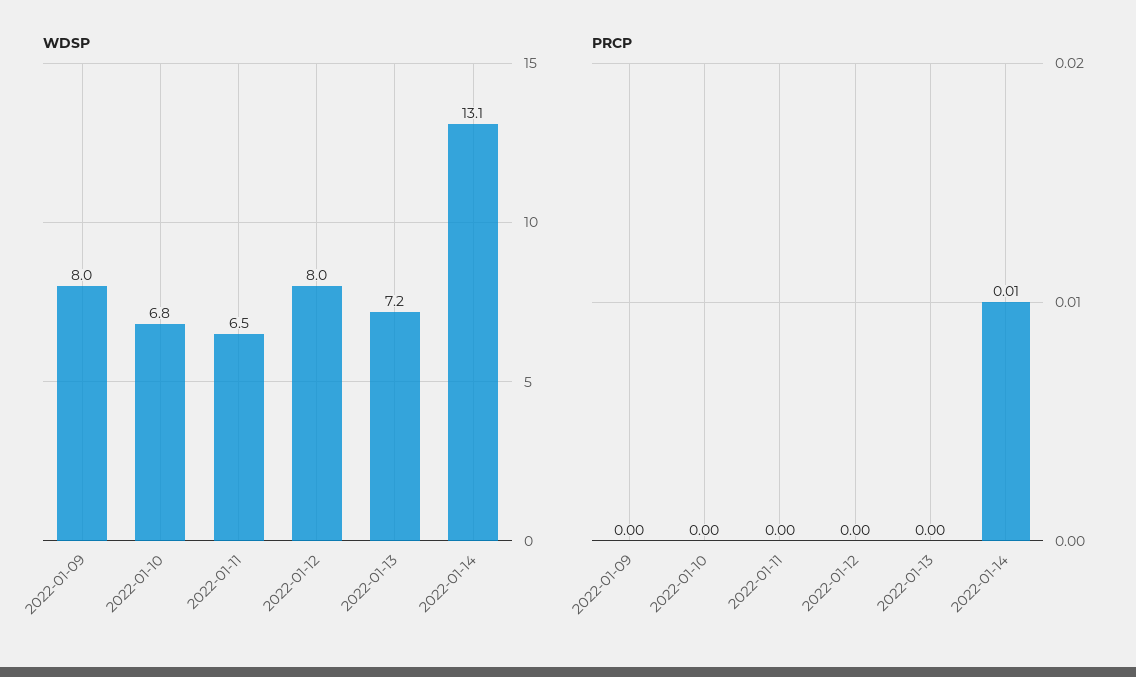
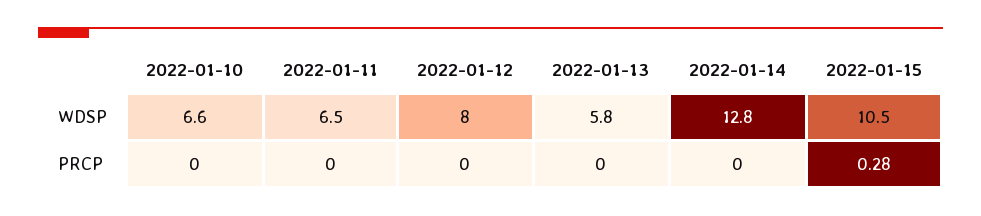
WDSP, 2022-01-09: 8 -> none
WDSP, 2022-01-10: 6.8 -> 6.6
WDSP, 2022-01-13: 7.2 -> 5.8
WDSP, 2022-01-14: 13.1 -> 12.8
PRCP, 2022-01-09: 0 -> none
PRCP, 2022-01-14: 0.01 -> 0
WDSP, 2022-01-15: none -> 10.5
PRCP, 2022-01-15: none -> 0.28

